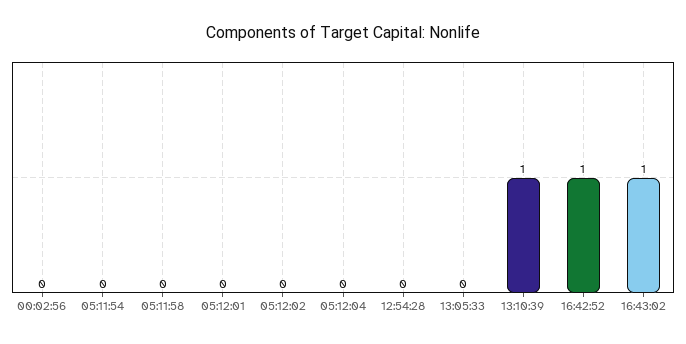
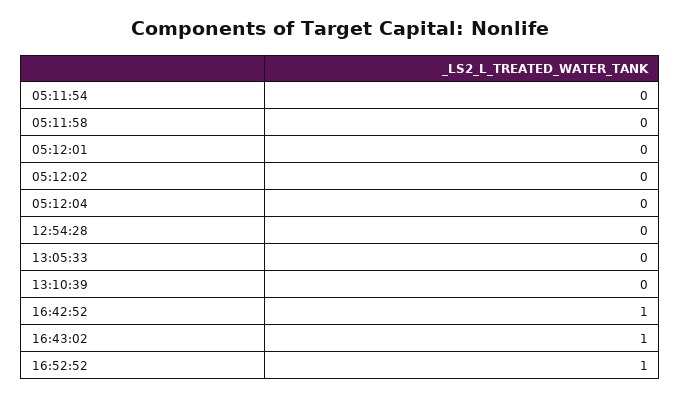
00:02:56: 0 -> none
13:10:39: 1 -> 0
16:52:52: none -> 1

